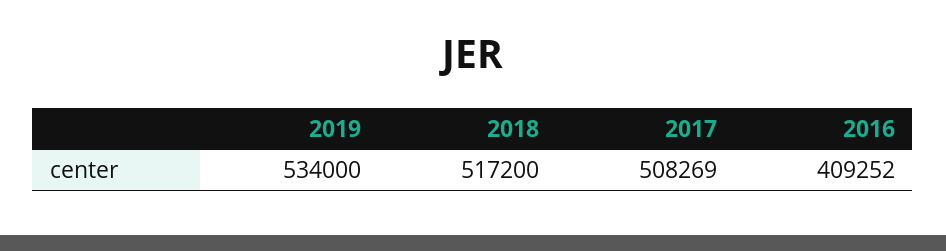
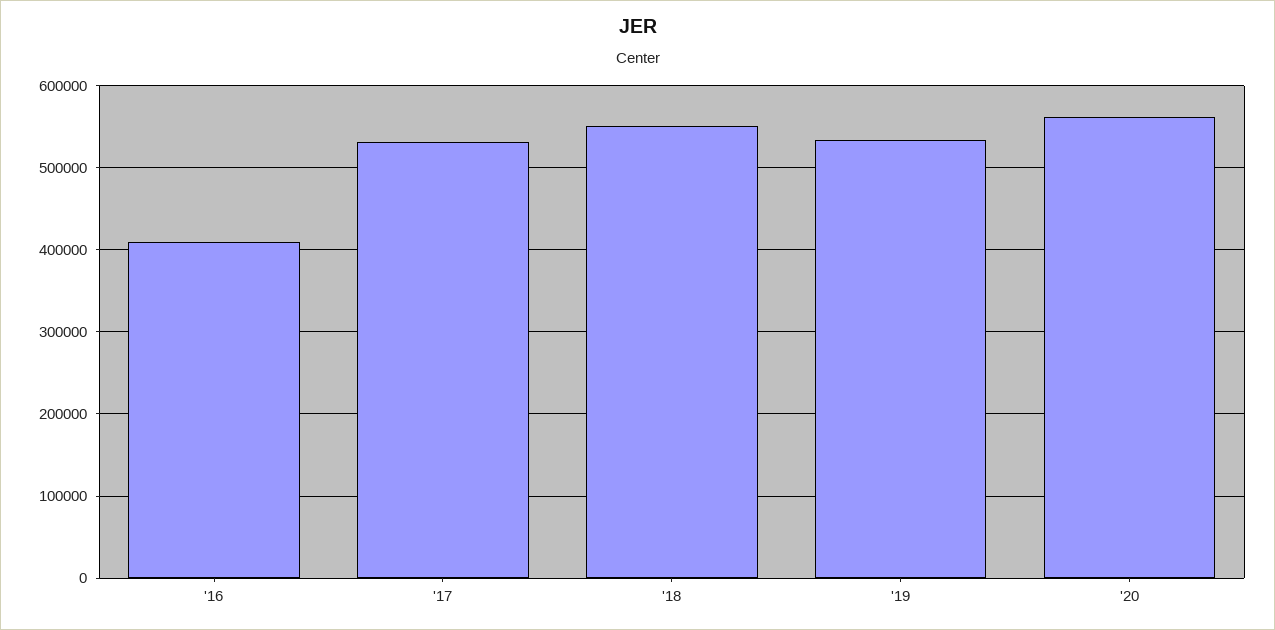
2018: 517200 -> 550000
2017: 508269 -> 530000
'20: none -> 560000

